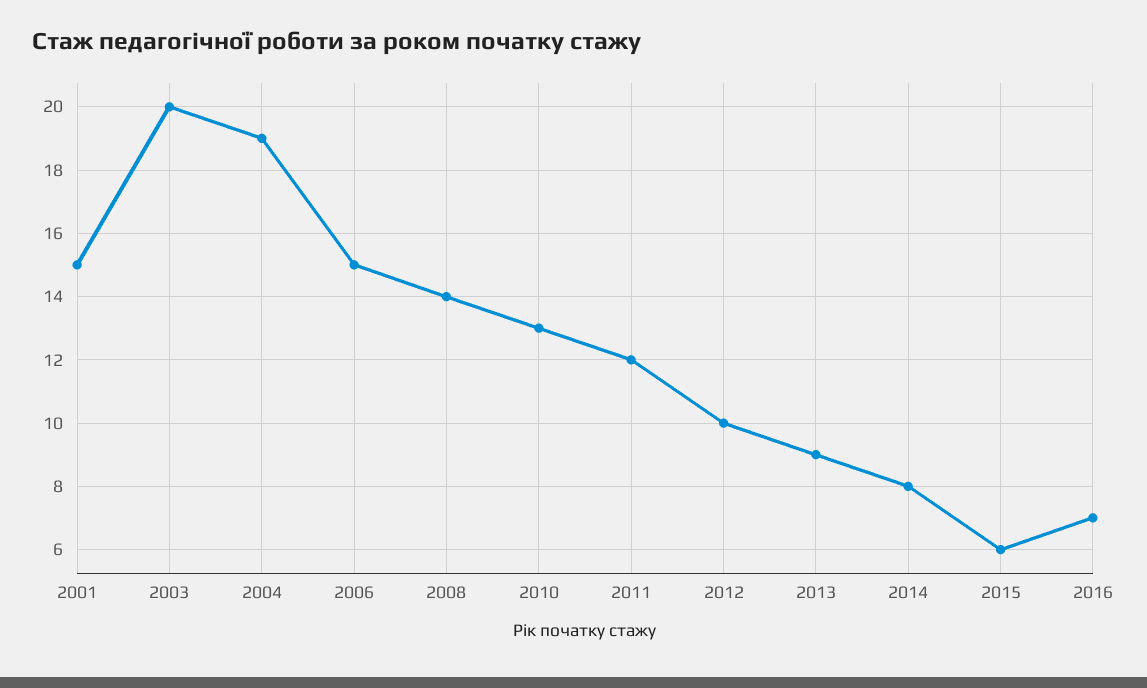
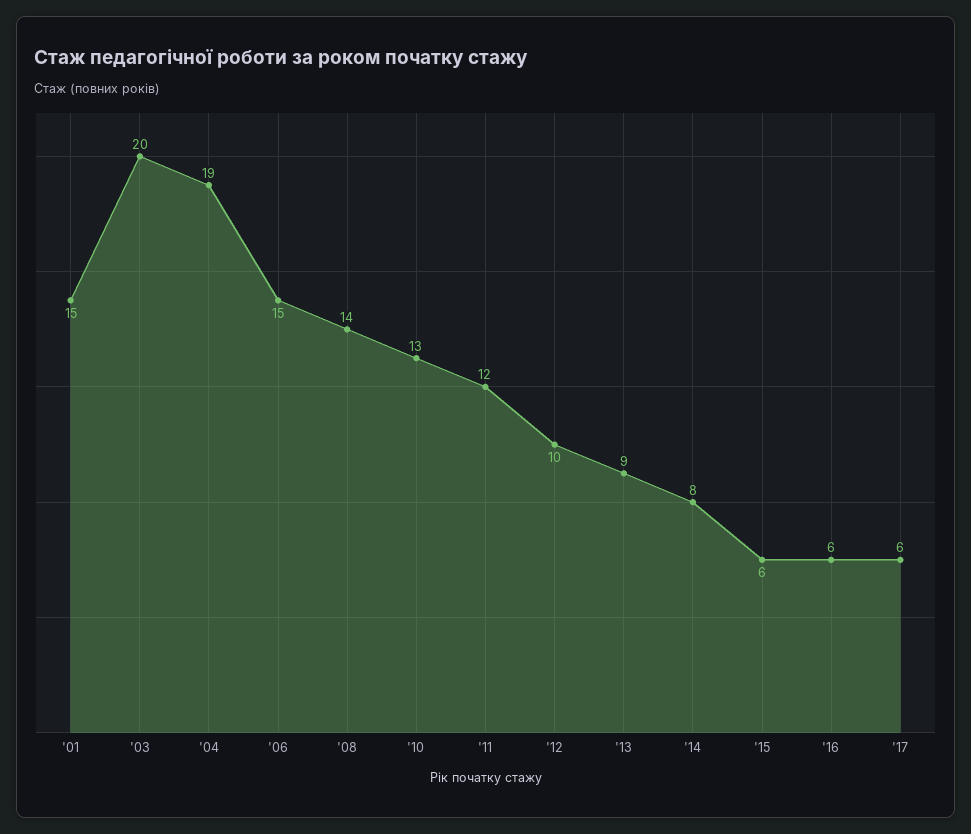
2016: 7 -> 6
'17: none -> 6

